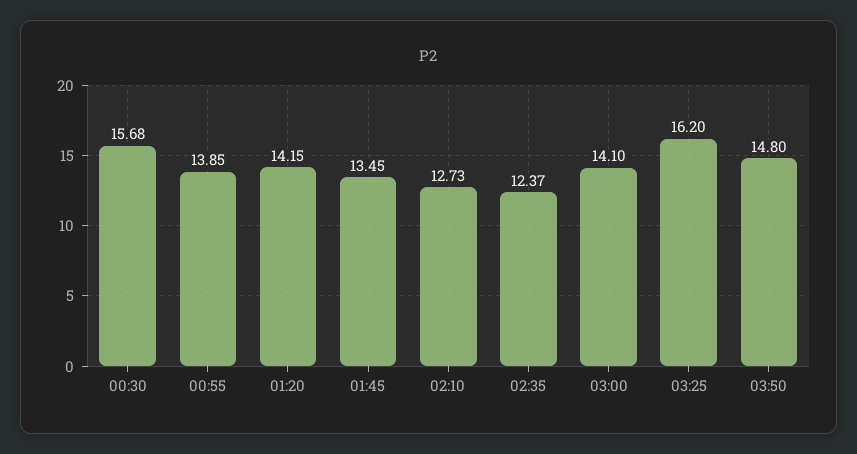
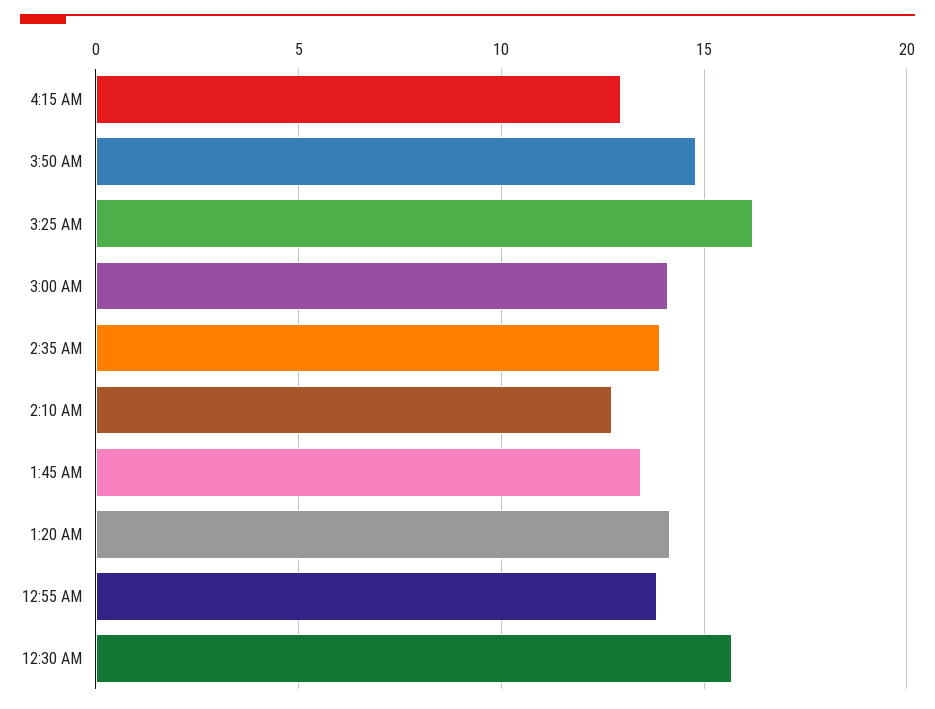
02:35: 12.37 -> 14
4:15 AM: none -> 13

